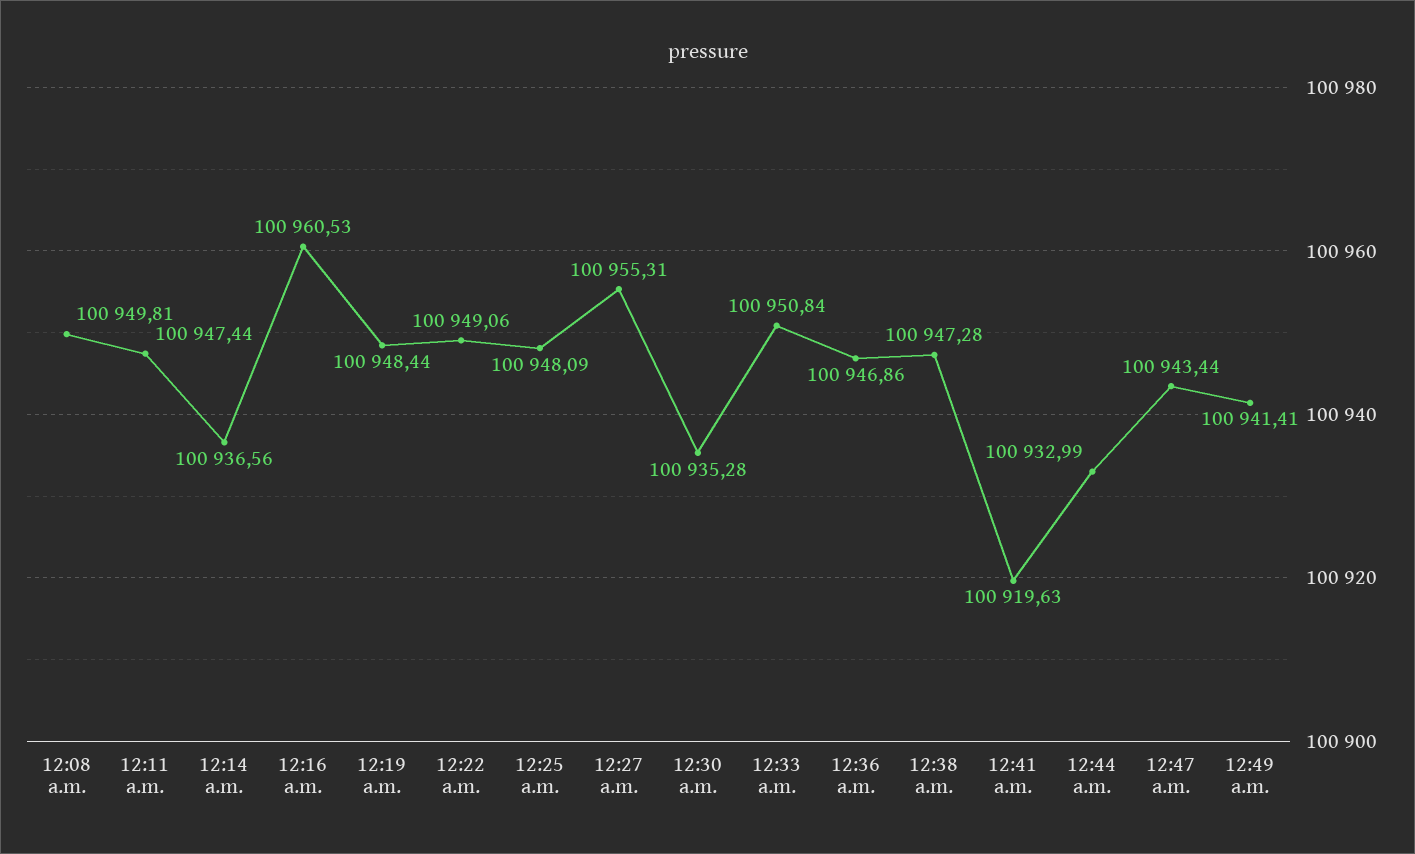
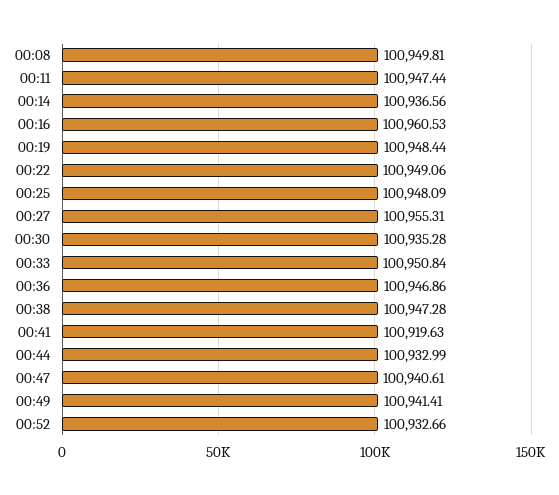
12:47 a.m.: 100943.44 -> 100940.61
00:52: none -> 100932.66

